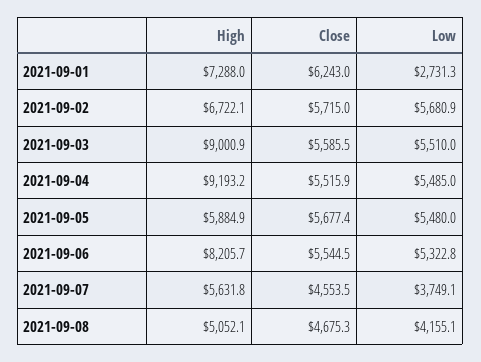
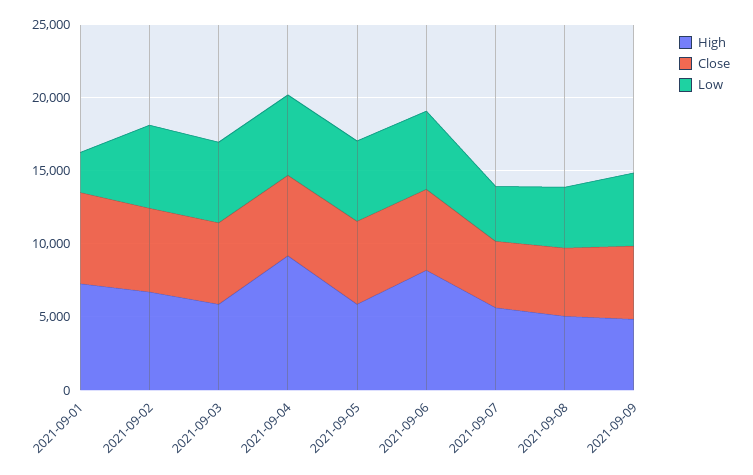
High, 2021-09-03: 9000.9 -> 6000
High, 2021-09-09: none -> 5000
Close, 2021-09-09: none -> 5000
Low, 2021-09-09: none -> 5000

